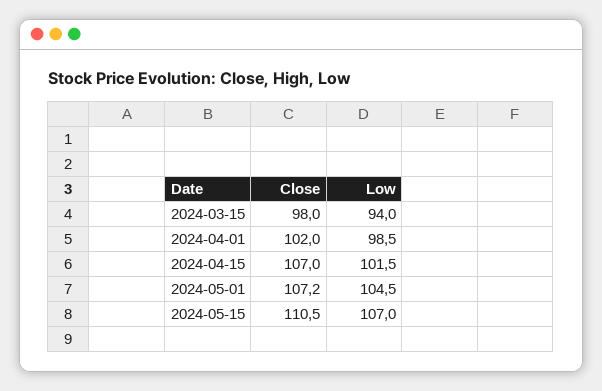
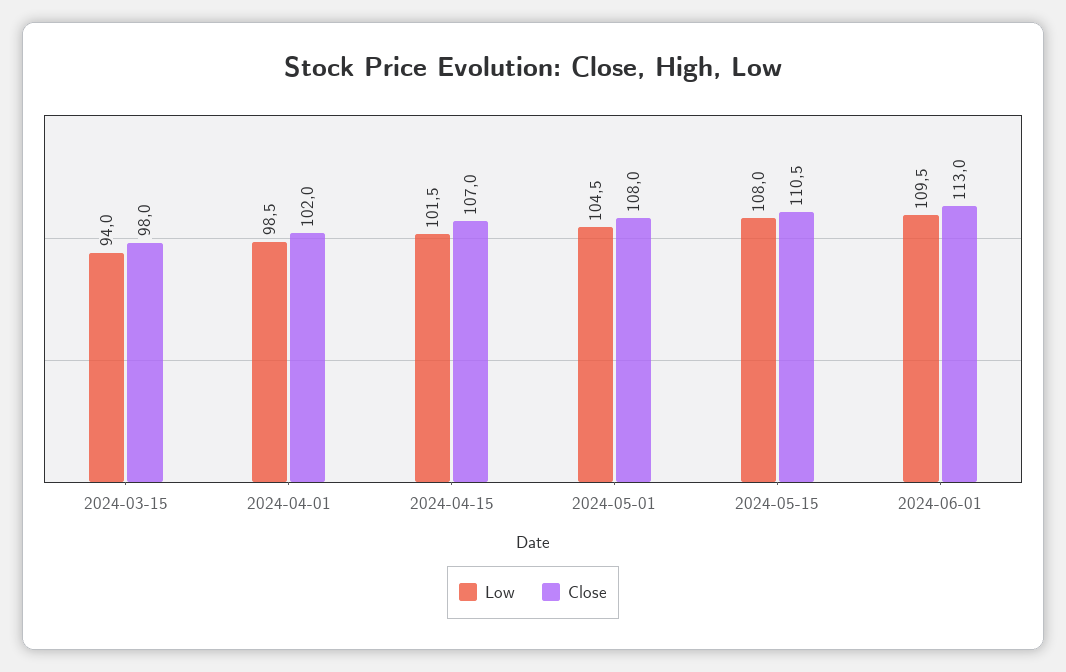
Close, 2024-05-01: 107.2 -> 108
Low, 2024-05-15: 107 -> 108
Low, 2024-06-01: none -> 109.5
Close, 2024-06-01: none -> 113

